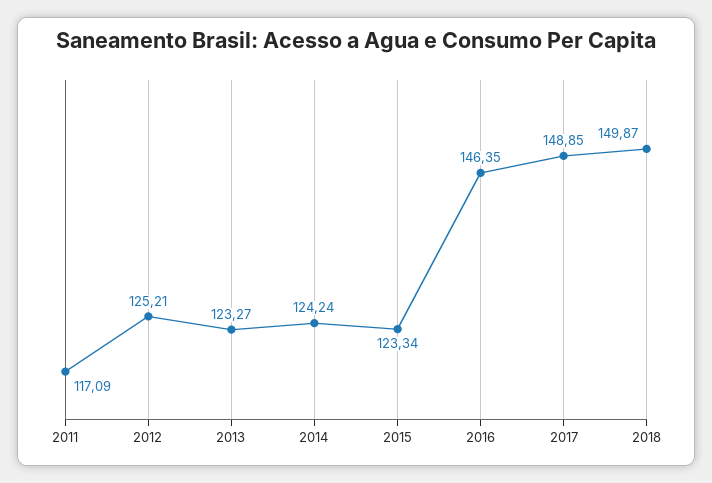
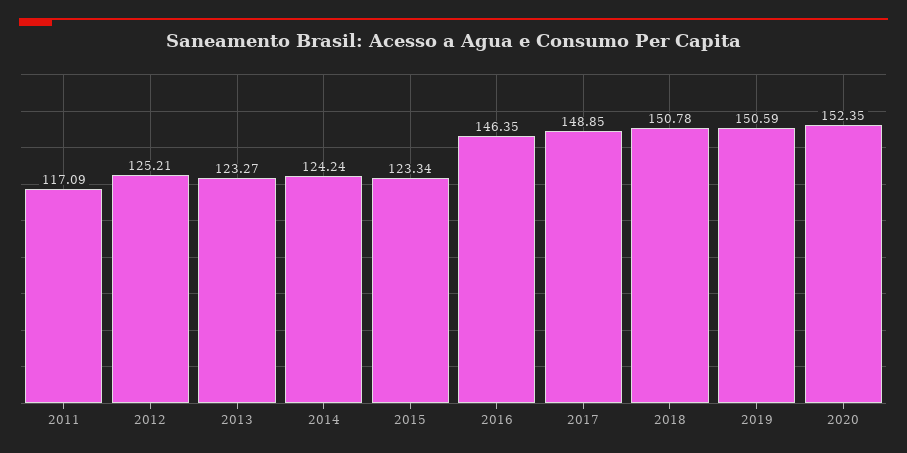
2018: 149.87 -> 150.78
2019: none -> 150.59
2020: none -> 152.35

